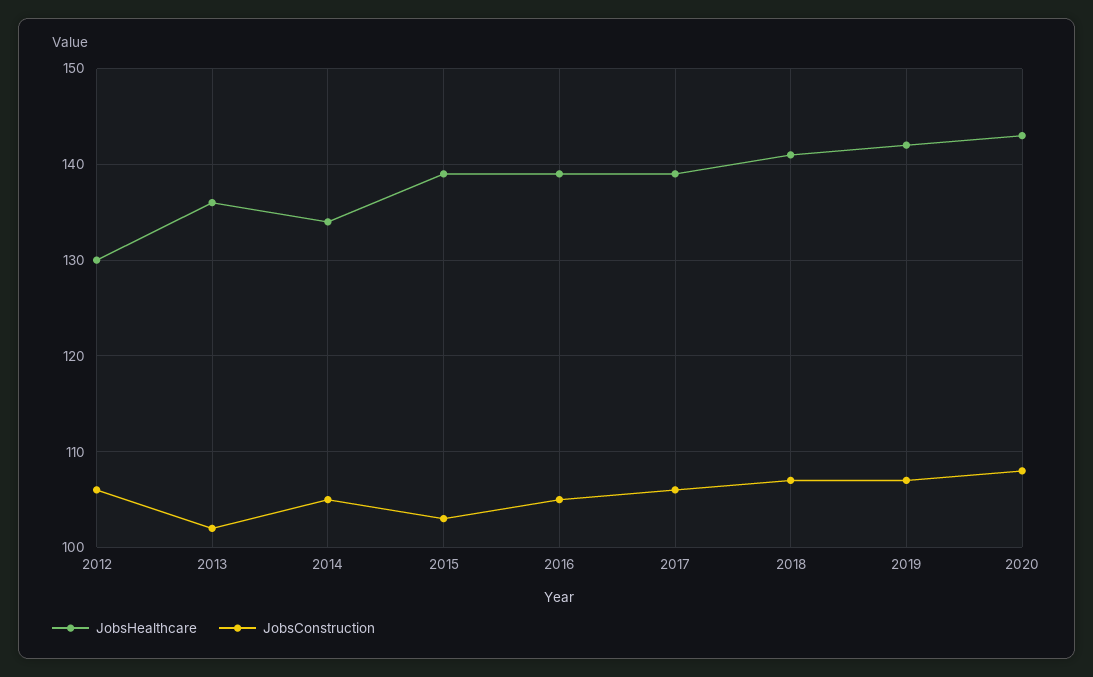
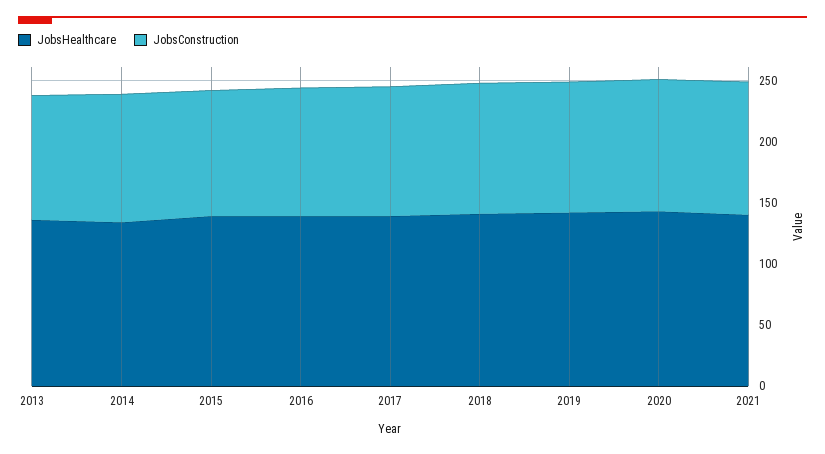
JobsHealthcare, 2012: 130 -> none
JobsConstruction, 2012: 106 -> none
JobsHealthcare, 2021: none -> 140
JobsConstruction, 2021: none -> 110

